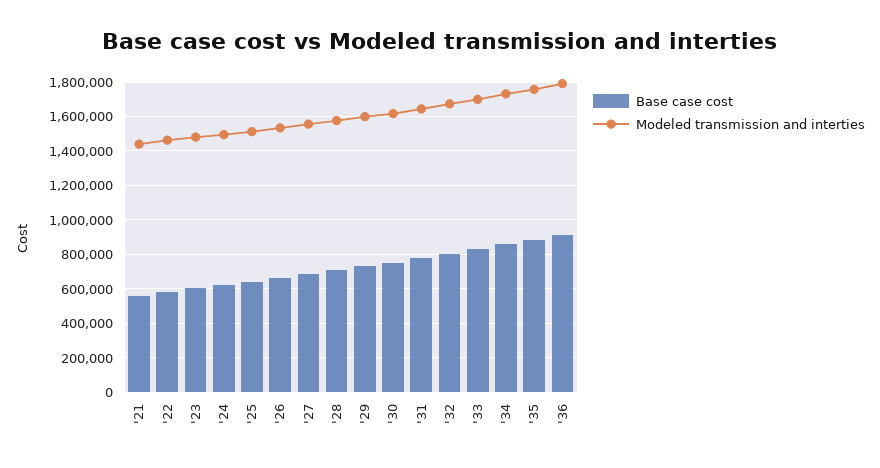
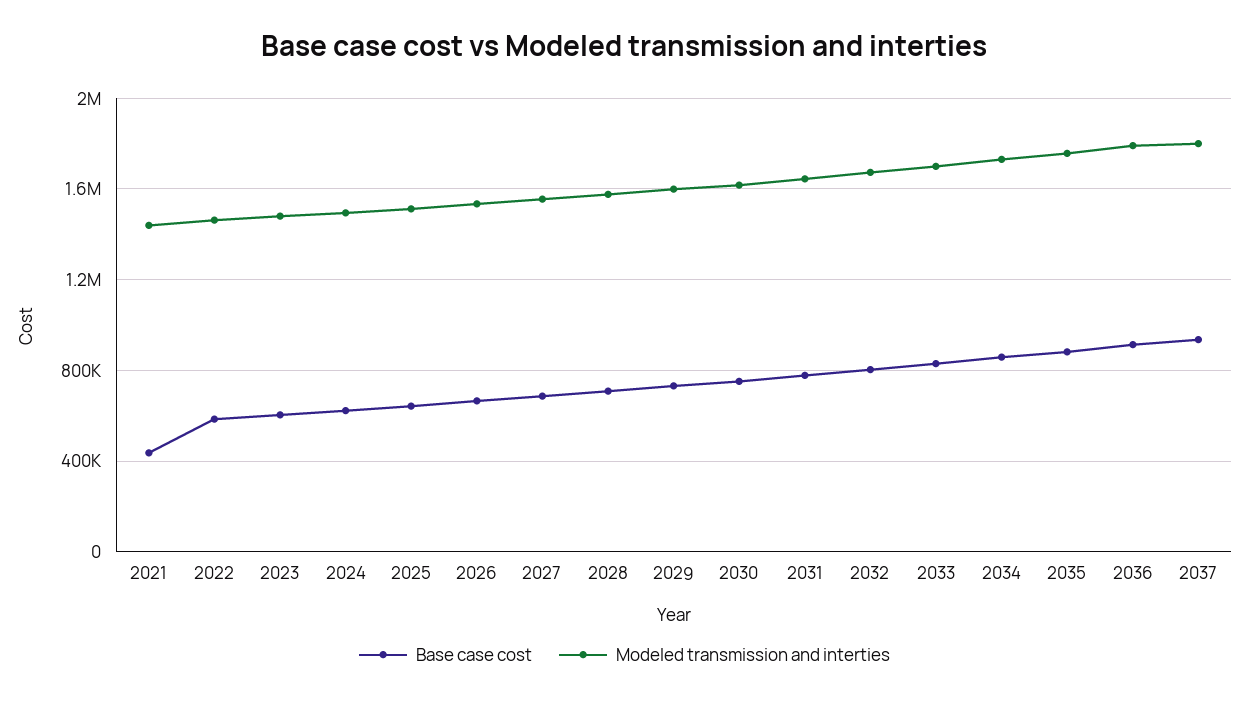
Base case cost, '21: 550000 -> 450000
Base case cost, 2037: none -> 950000
Modeled transmission and interties, 2037: none -> 1800000

